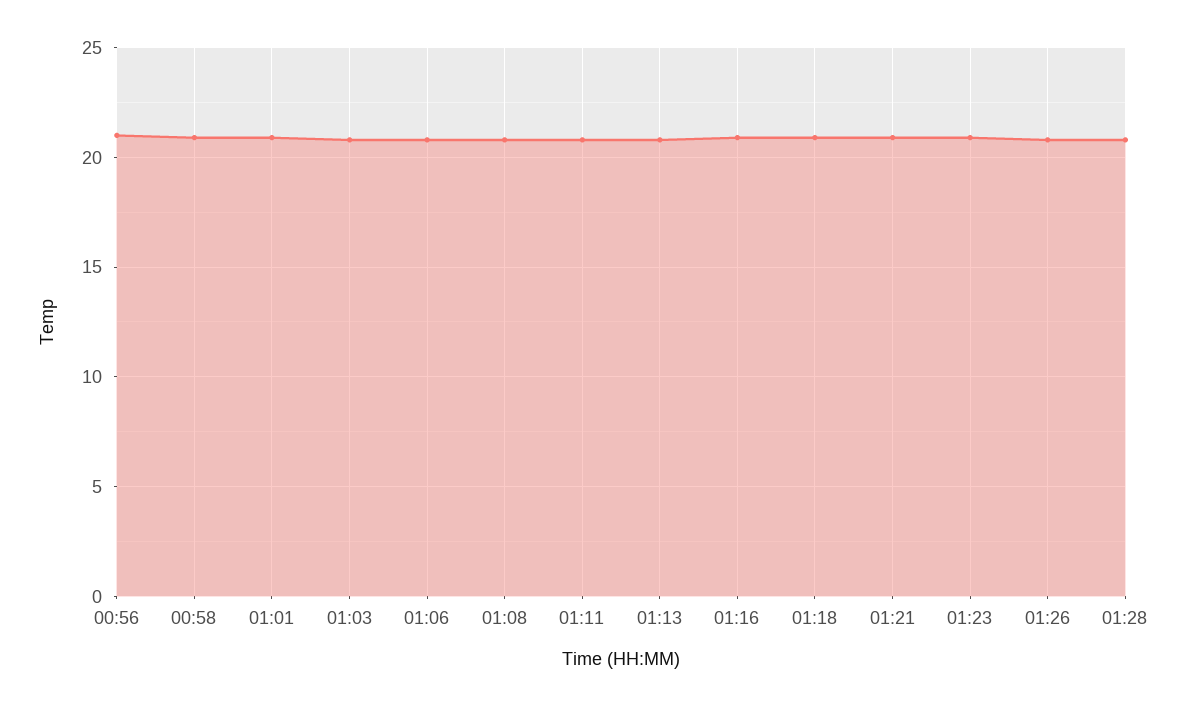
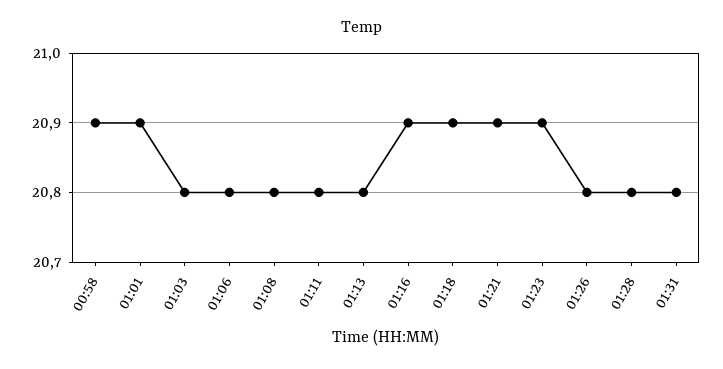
00:56: 21 -> none
01:31: none -> 20.8

